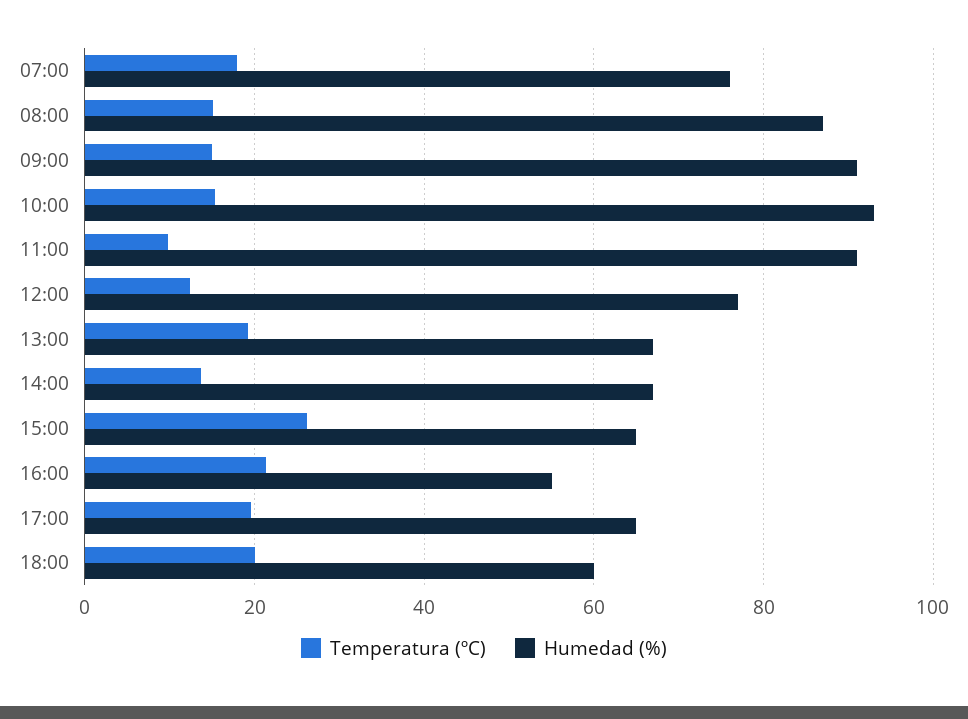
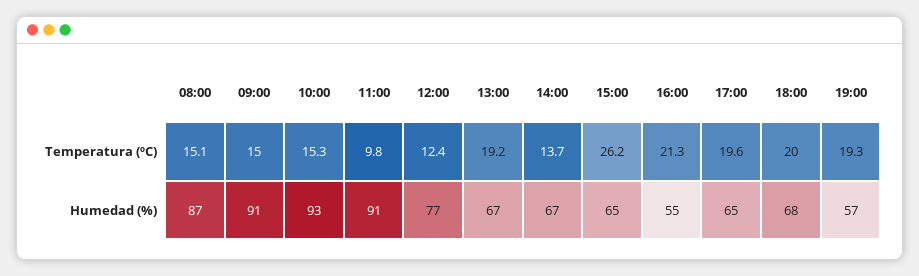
Temperatura (ºC), 07:00: 18 -> none
Humedad (%), 07:00: 76 -> none
Humedad (%), 18:00: 60 -> 68
Temperatura (ºC), 19:00: none -> 19.3
Humedad (%), 19:00: none -> 57

